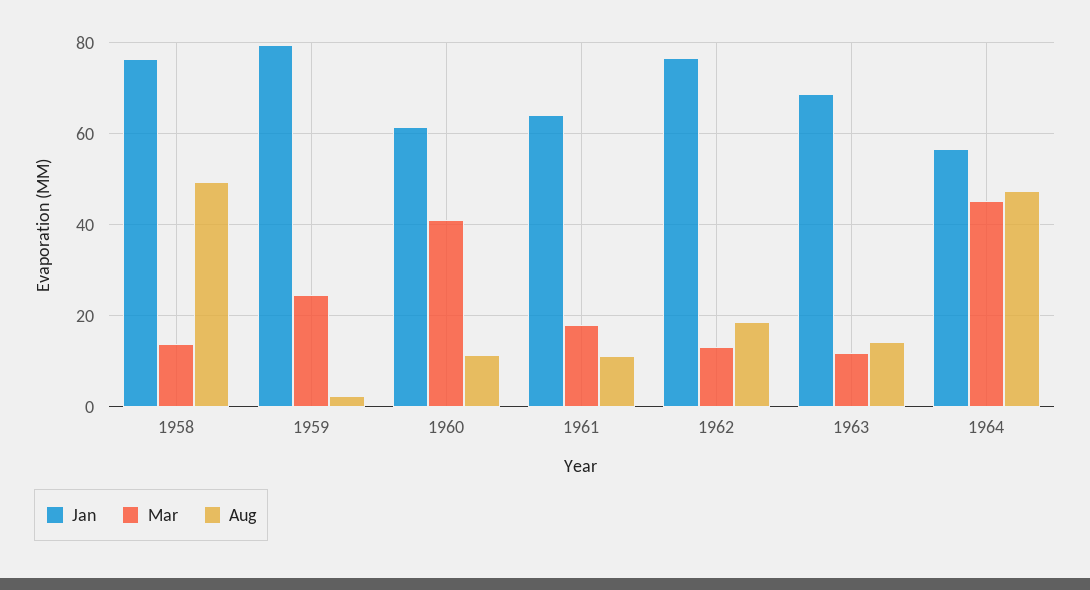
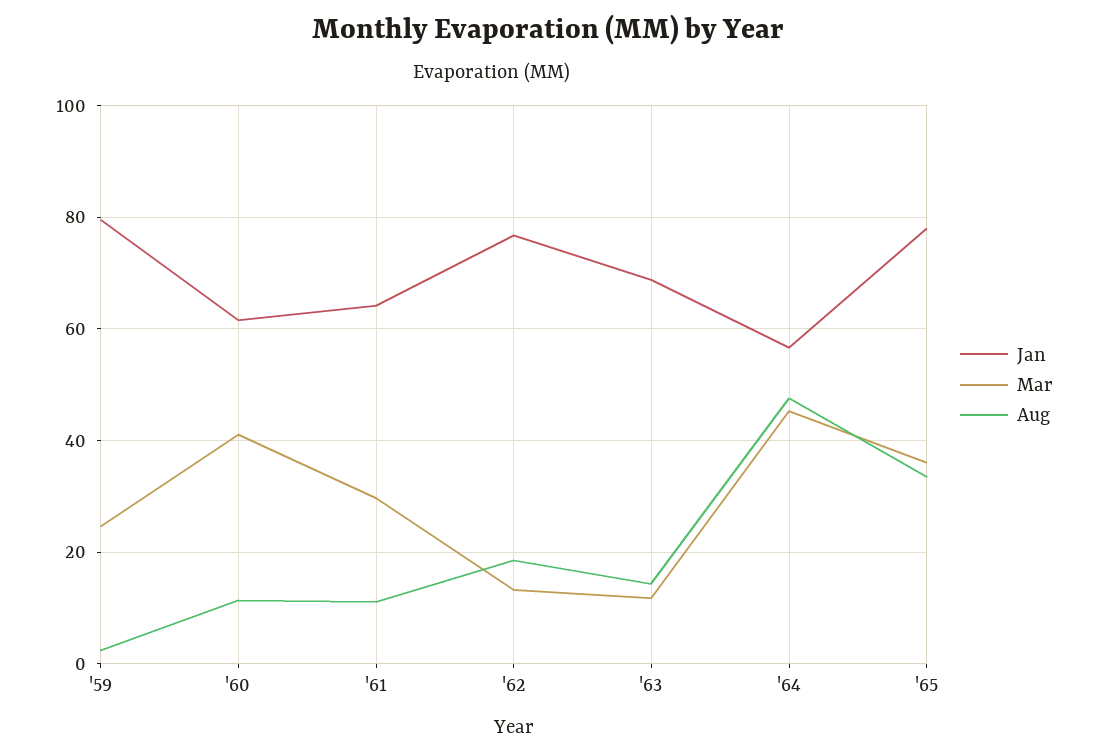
Jan, 1958: 76 -> none
Mar, 1958: 14 -> none
Aug, 1958: 50 -> none
Mar, 1961: 18 -> 30
Jan, '65: none -> 78
Mar, '65: none -> 36
Aug, '65: none -> 34

